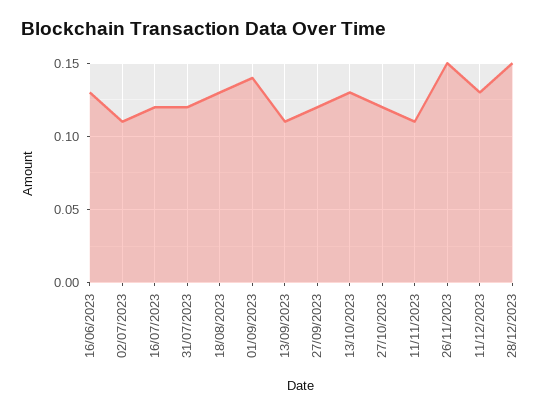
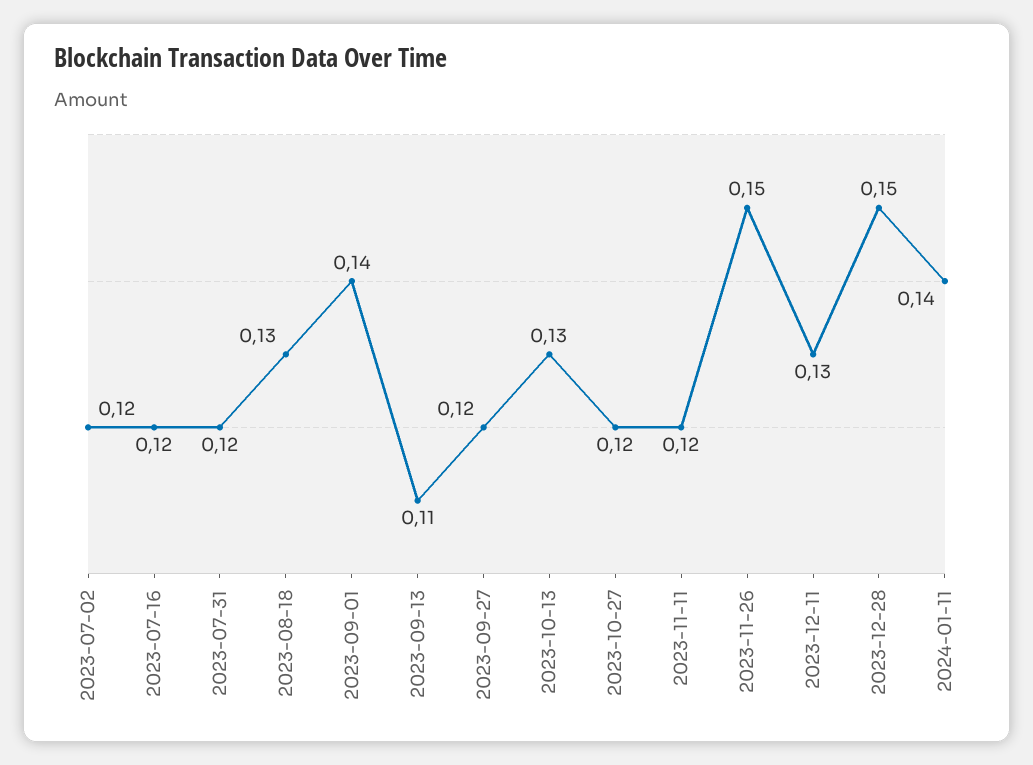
16/06/2023: 0.13 -> none
02/07/2023: 0.11 -> 0.12
11/11/2023: 0.11 -> 0.12
2024-01-11: none -> 0.14

